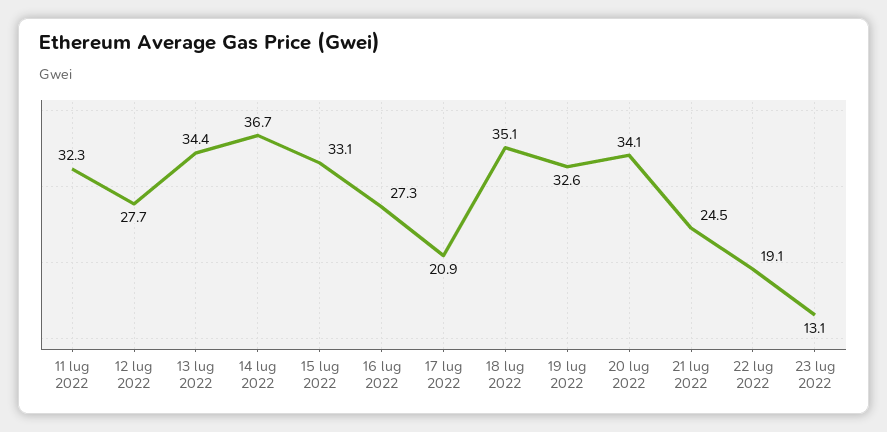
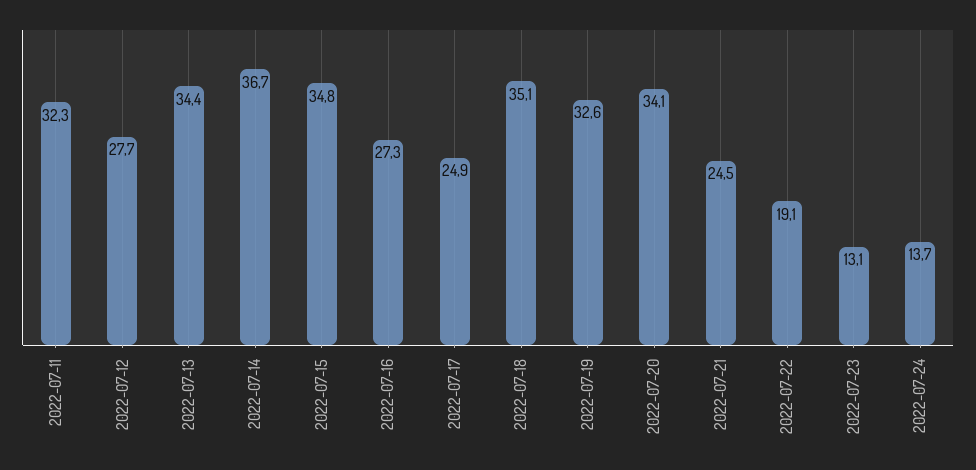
15 lug 2022: 33.1 -> 34.8
17 lug 2022: 20.9 -> 24.9
2022-07-24: none -> 13.7

